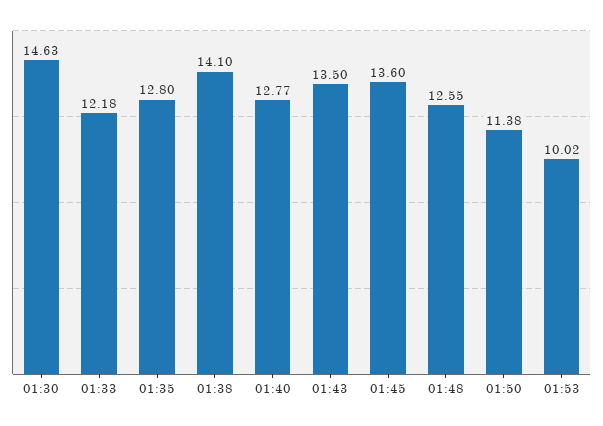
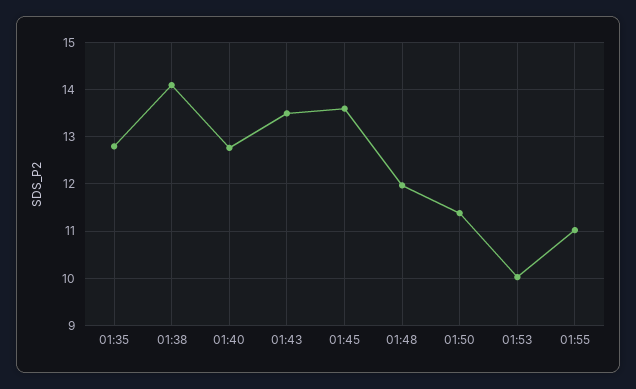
01:30: 14.63 -> none
01:33: 12.18 -> none
01:48: 12.55 -> 12
01:55: none -> 11

